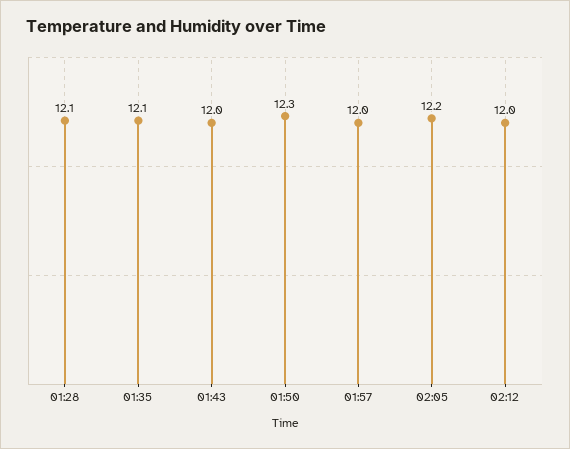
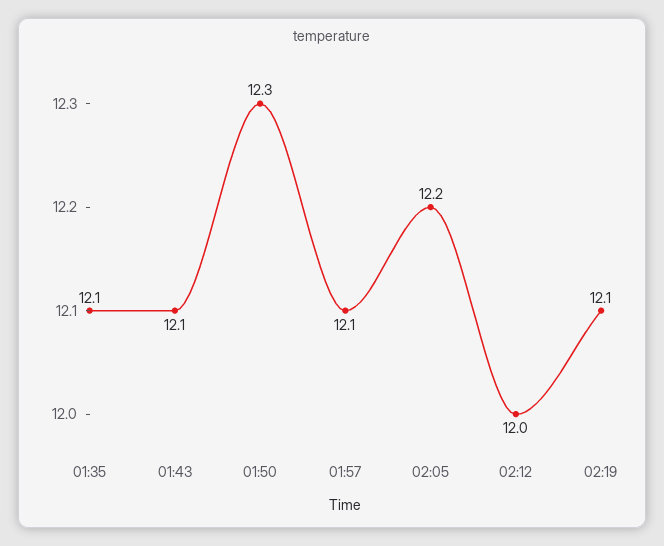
01:28: 12.1 -> none
01:43: 12 -> 12.1
01:57: 12 -> 12.1
02:19: none -> 12.1

